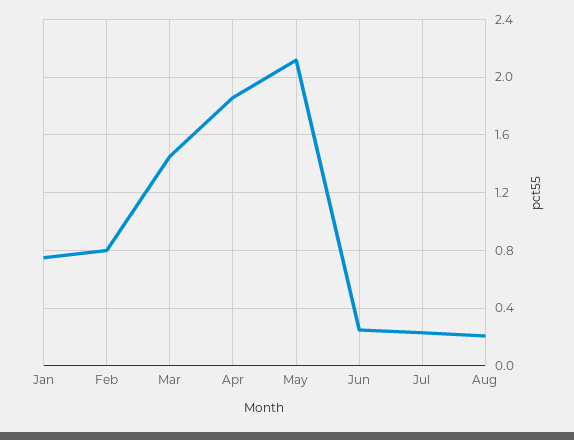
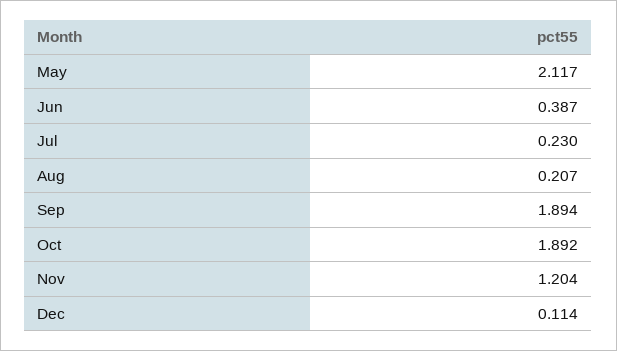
Jan: 0.75 -> none
Feb: 0.8 -> none
Mar: 1.45 -> none
Apr: 1.85 -> none
Jun: 0.25 -> 0.387
Sep: none -> 1.894
Oct: none -> 1.892
Nov: none -> 1.204
Dec: none -> 0.114

